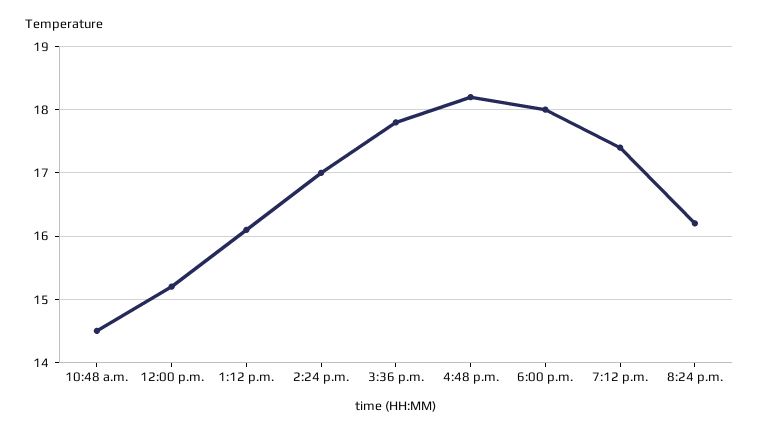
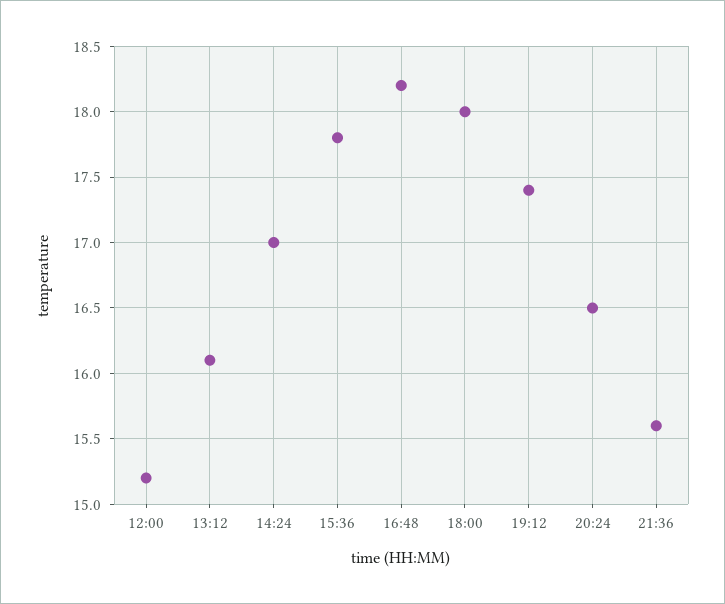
10:48 a.m.: 14.5 -> none
8:24 p.m.: 16.2 -> 16.5
21:36: none -> 15.6

